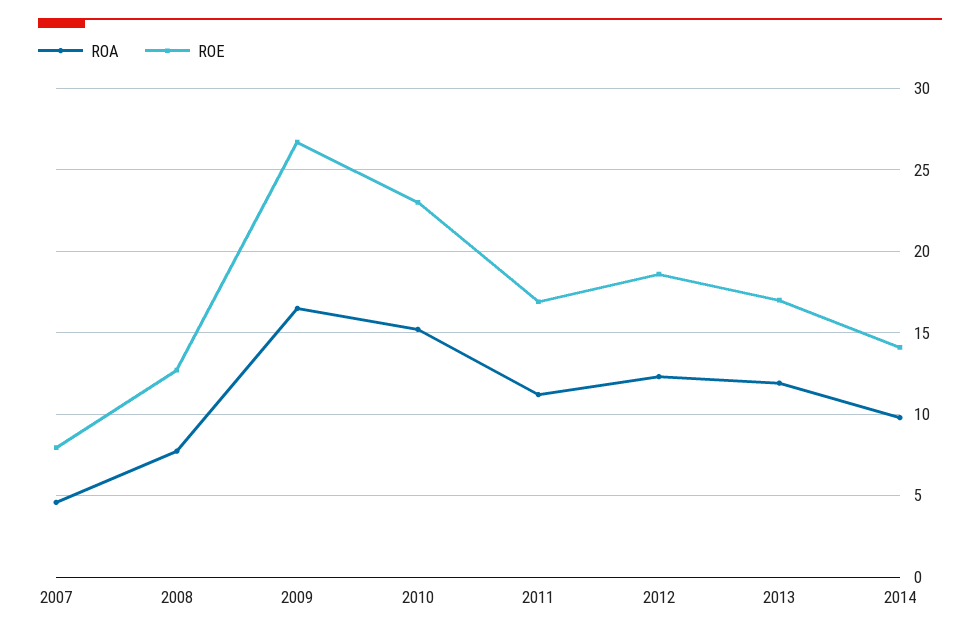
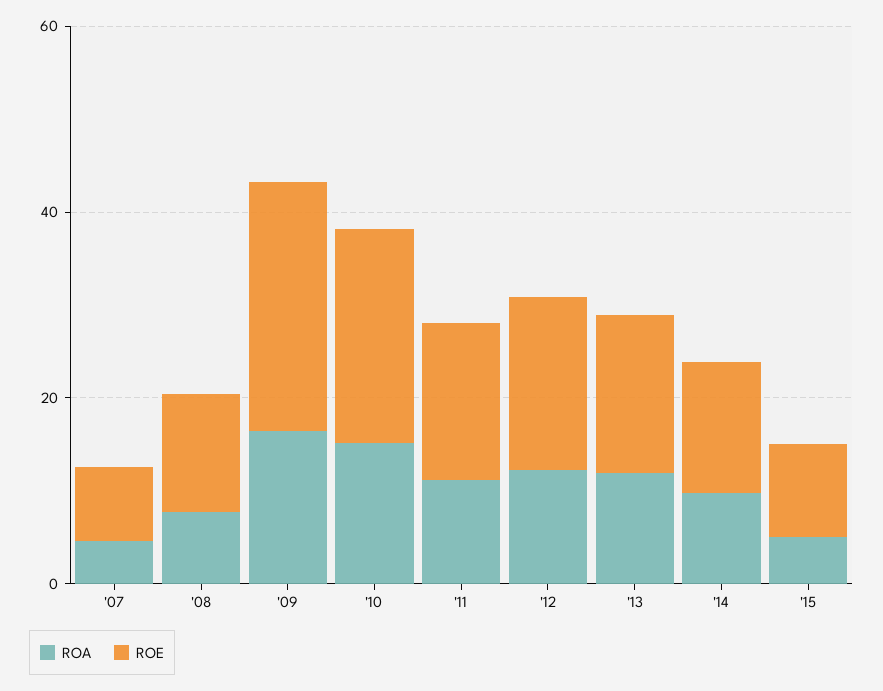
ROA, '15: none -> 5
ROE, '15: none -> 10

